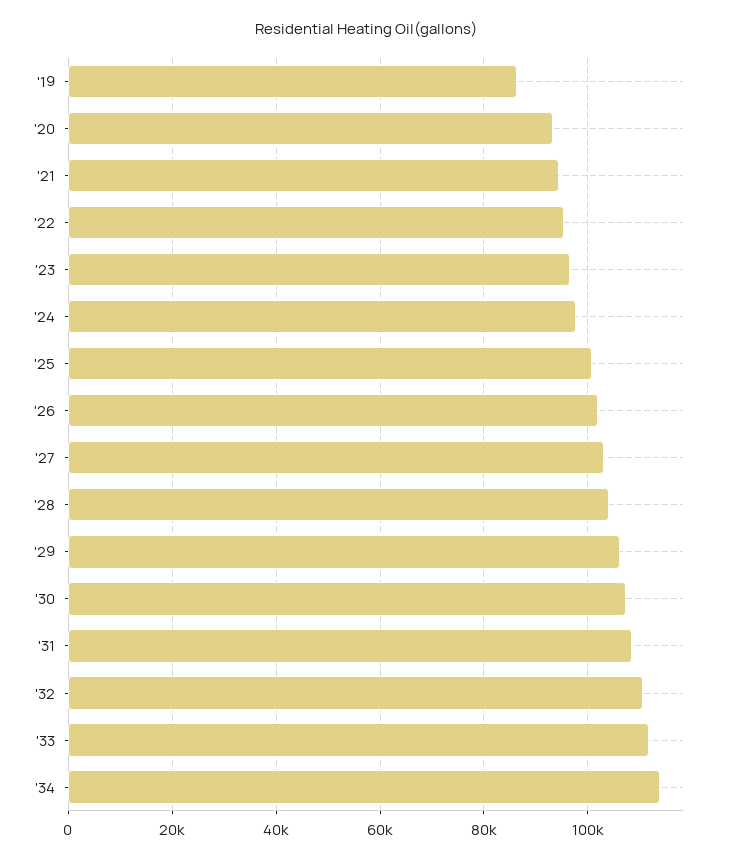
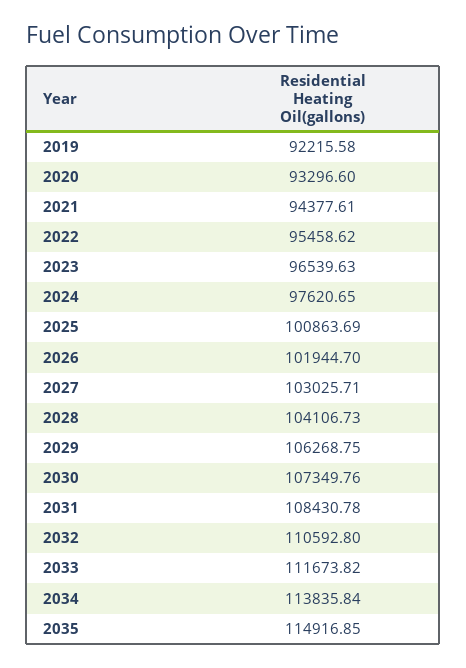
'19: 86000 -> 92215.58
2035: none -> 114916.85

